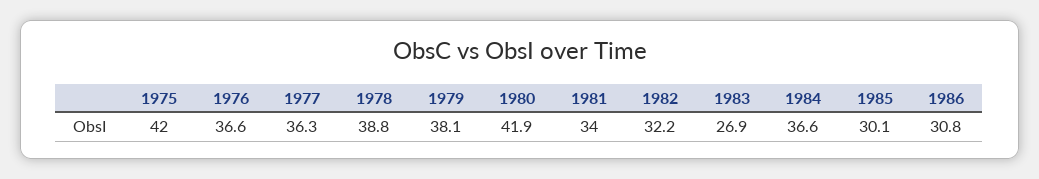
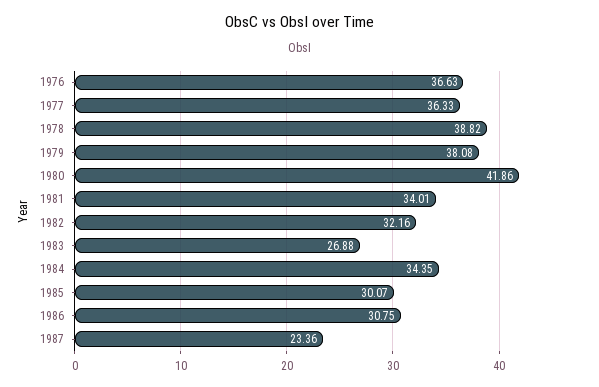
1975: 42 -> none
1984: 36.6 -> 34.35
1987: none -> 23.36

